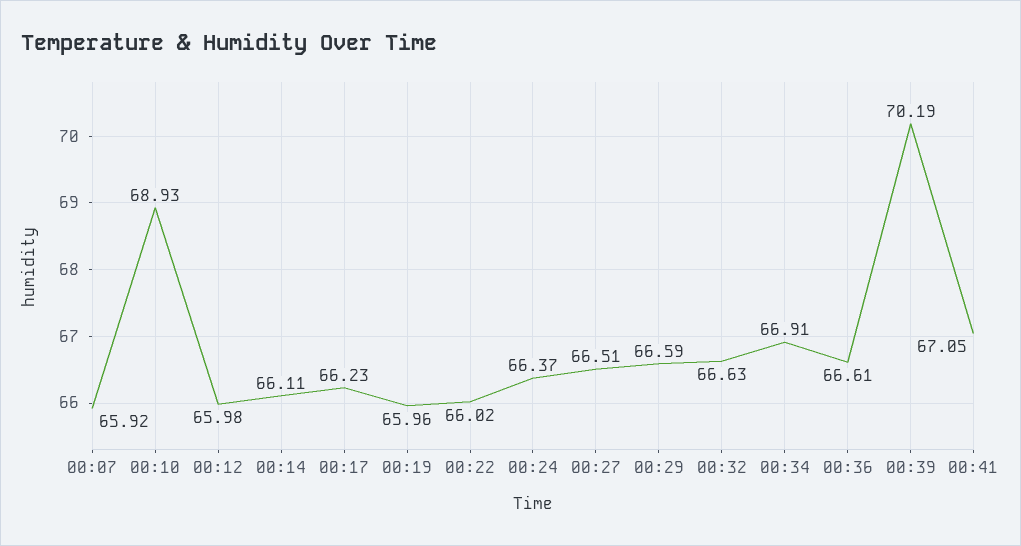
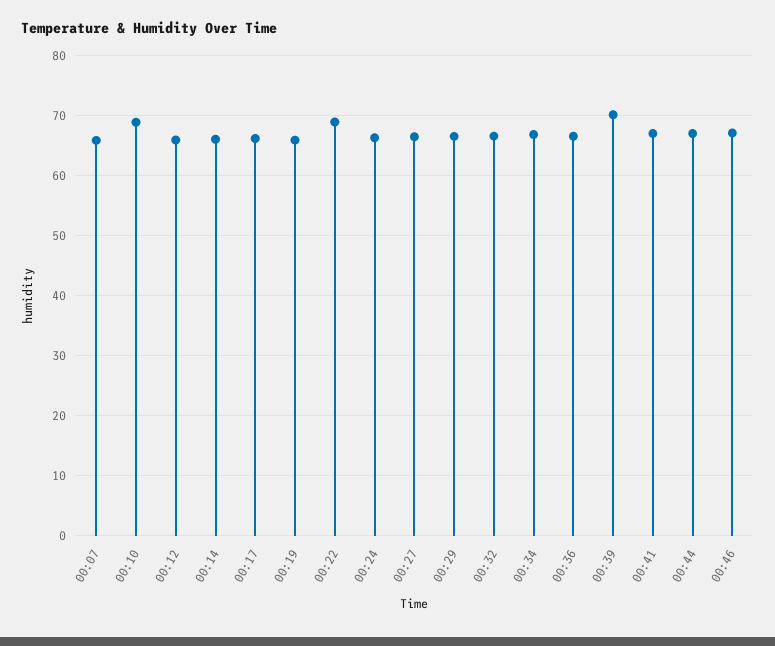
00:22: 66.02 -> 69
00:44: none -> 67
00:46: none -> 67

